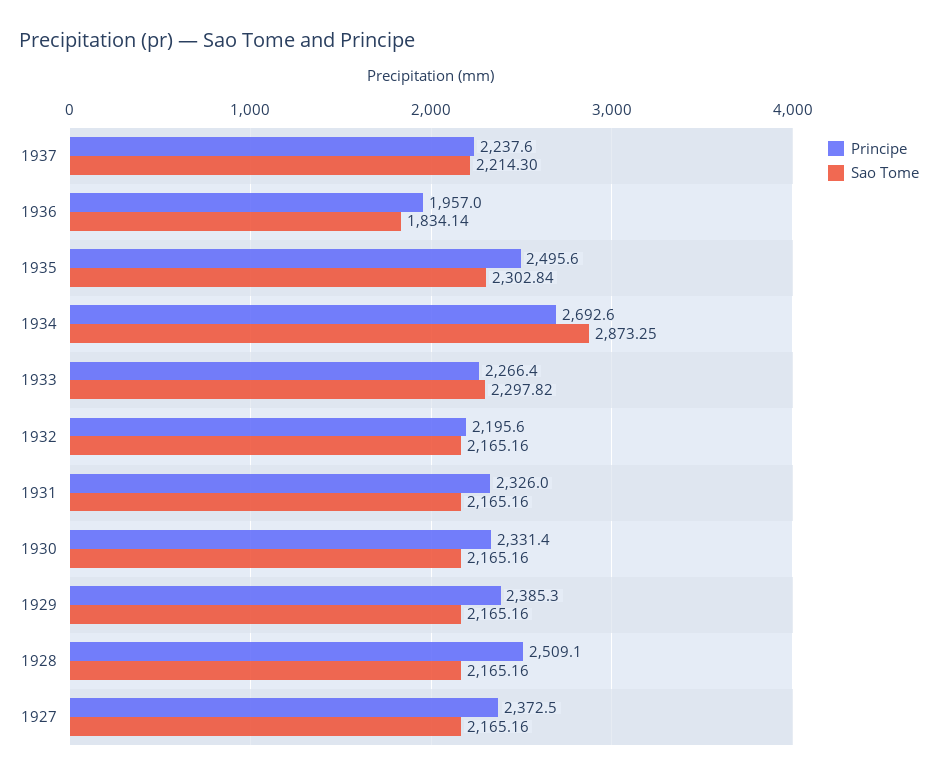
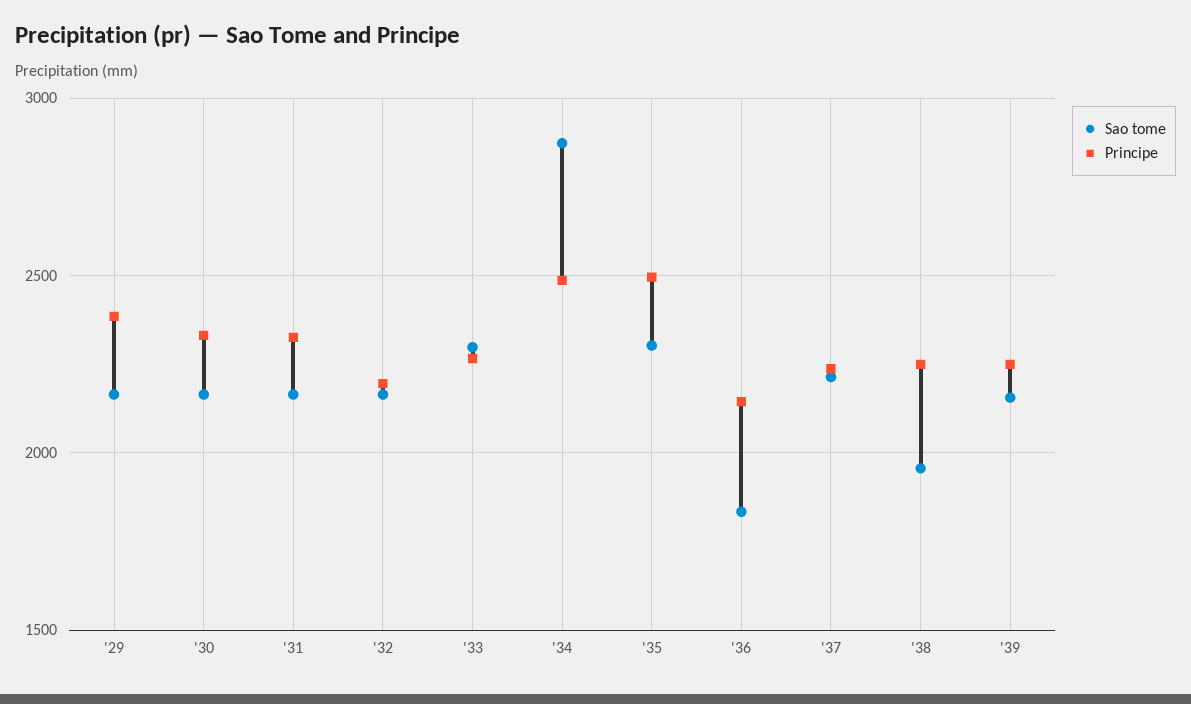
Principe, 1936: 1957 -> 2150
Principe, 1934: 2692.6 -> 2500
Principe, 1928: 2509.1 -> none
Sao Tome, 1928: 2165.16 -> none
Principe, 1927: 2372.5 -> none
Sao Tome, 1927: 2165.16 -> none
Sao Tome, '38: none -> 1950
Principe, '38: none -> 2250
Sao Tome, '39: none -> 2150
Principe, '39: none -> 2250

